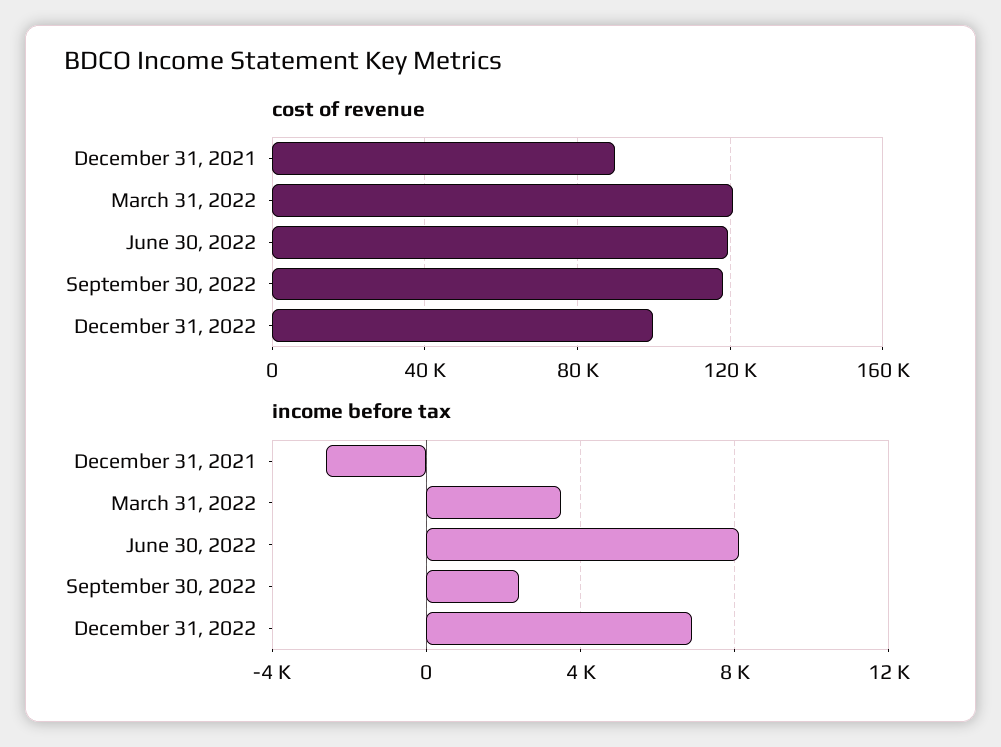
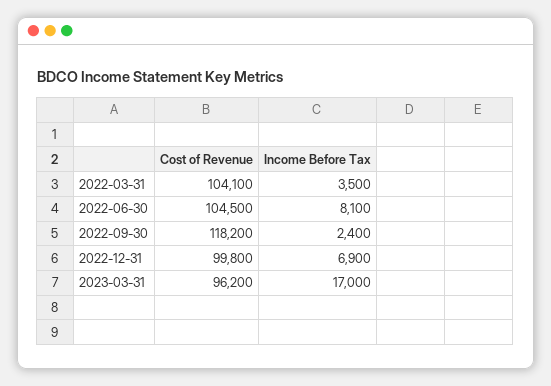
cost of revenue, December 31, 2021: 90000 -> none
cost of revenue, March 31, 2022: 120000 -> 104100
cost of revenue, June 30, 2022: 120000 -> 104500
income before tax, December 31, 2021: -2500 -> none
cost of revenue, 2023-03-31: none -> 96200
income before tax, 2023-03-31: none -> 17000

